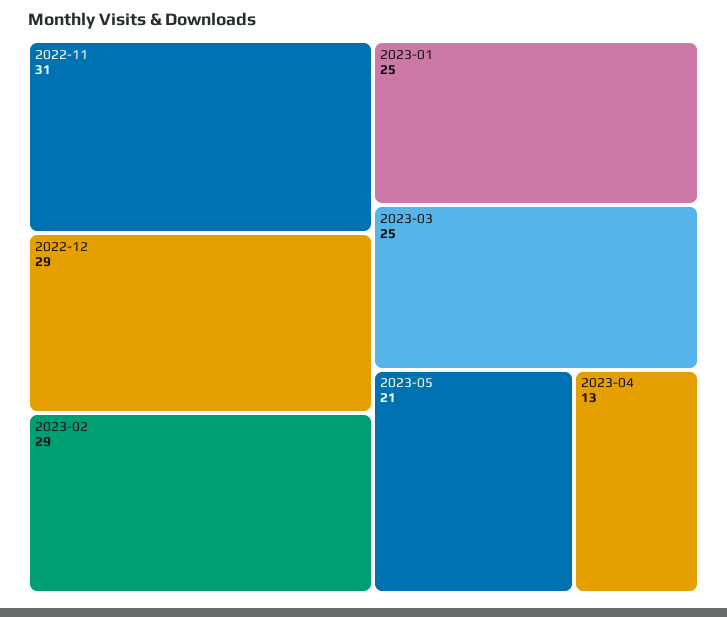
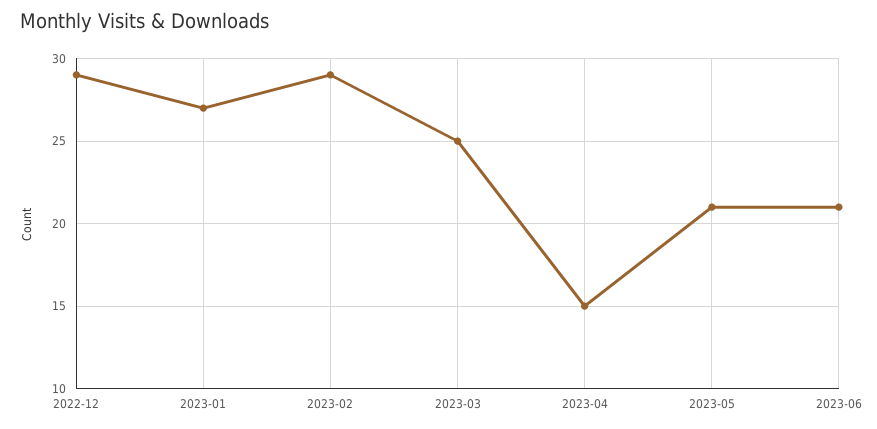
2022-11: 31 -> none
2023-01: 25 -> 27
2023-04: 13 -> 15
2023-06: none -> 21

